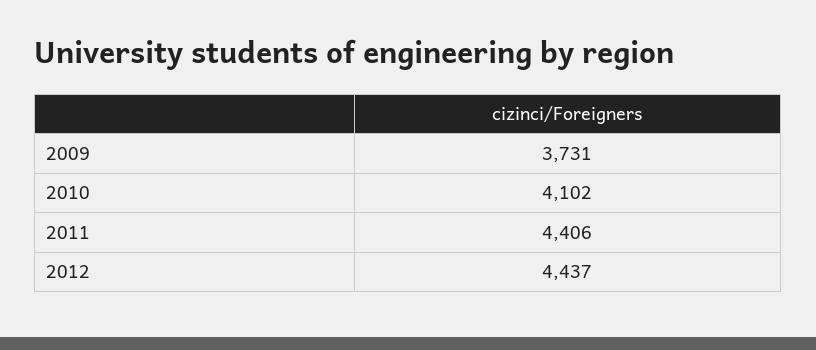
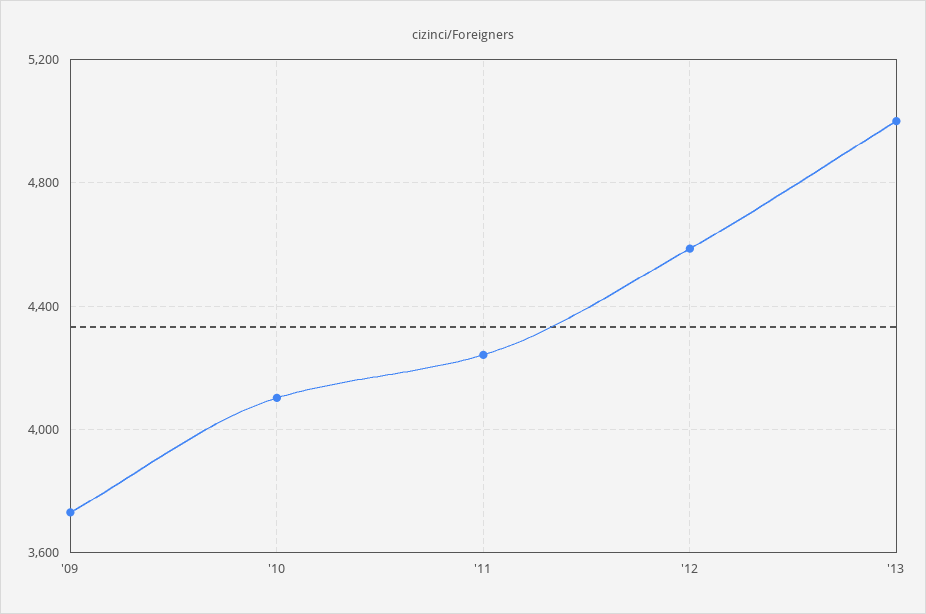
2011: 4406 -> 4250
2012: 4437 -> 4600
'13: none -> 5000

